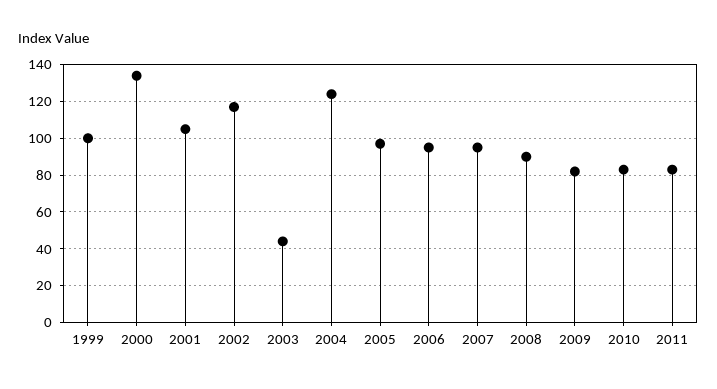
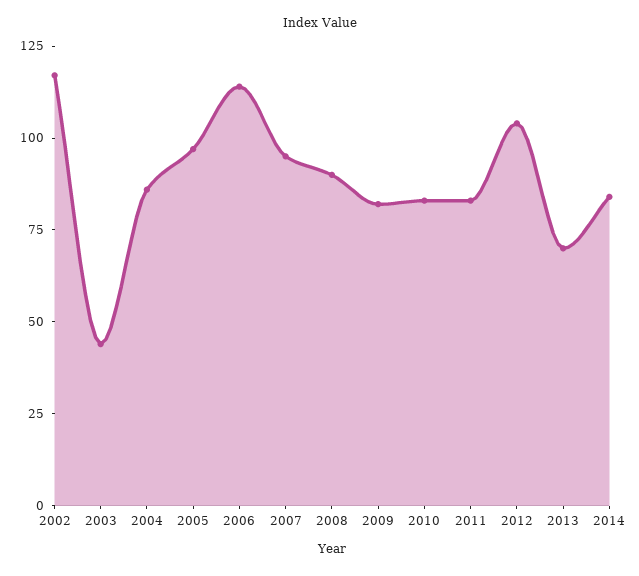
1999: 100 -> none
2000: 135 -> none
2001: 105 -> none
2004: 125 -> 85
2006: 95 -> 115
2012: none -> 105
2013: none -> 70
2014: none -> 85

